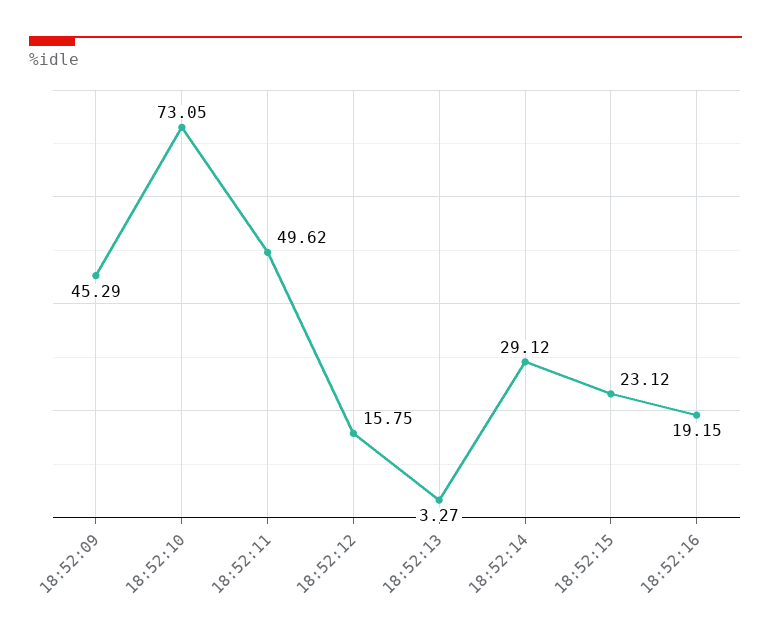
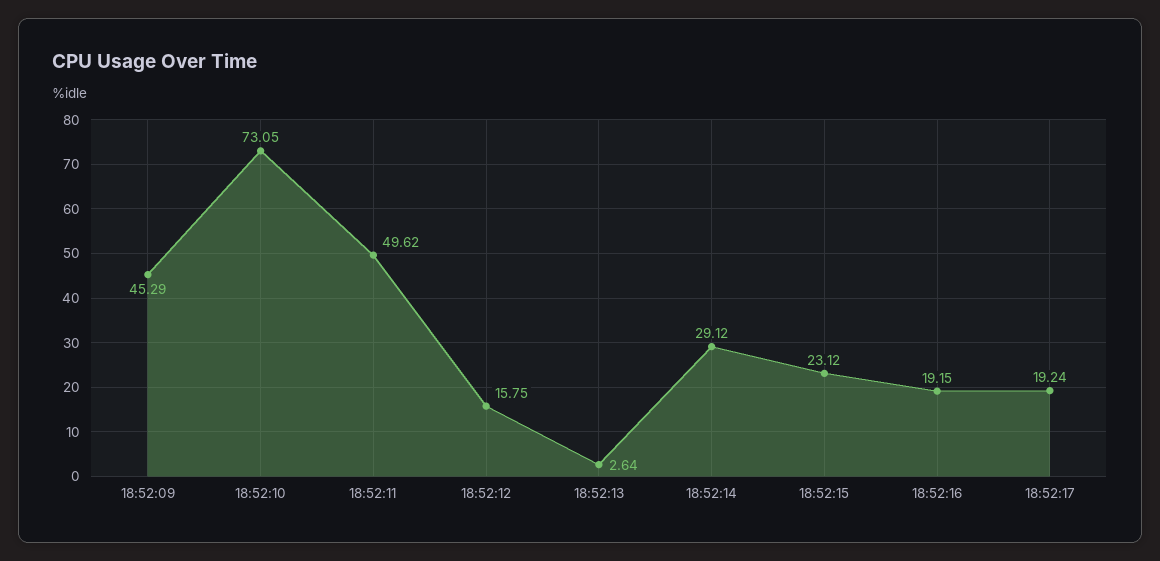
18:52:13: 3.27 -> 2.64
18:52:17: none -> 19.24

